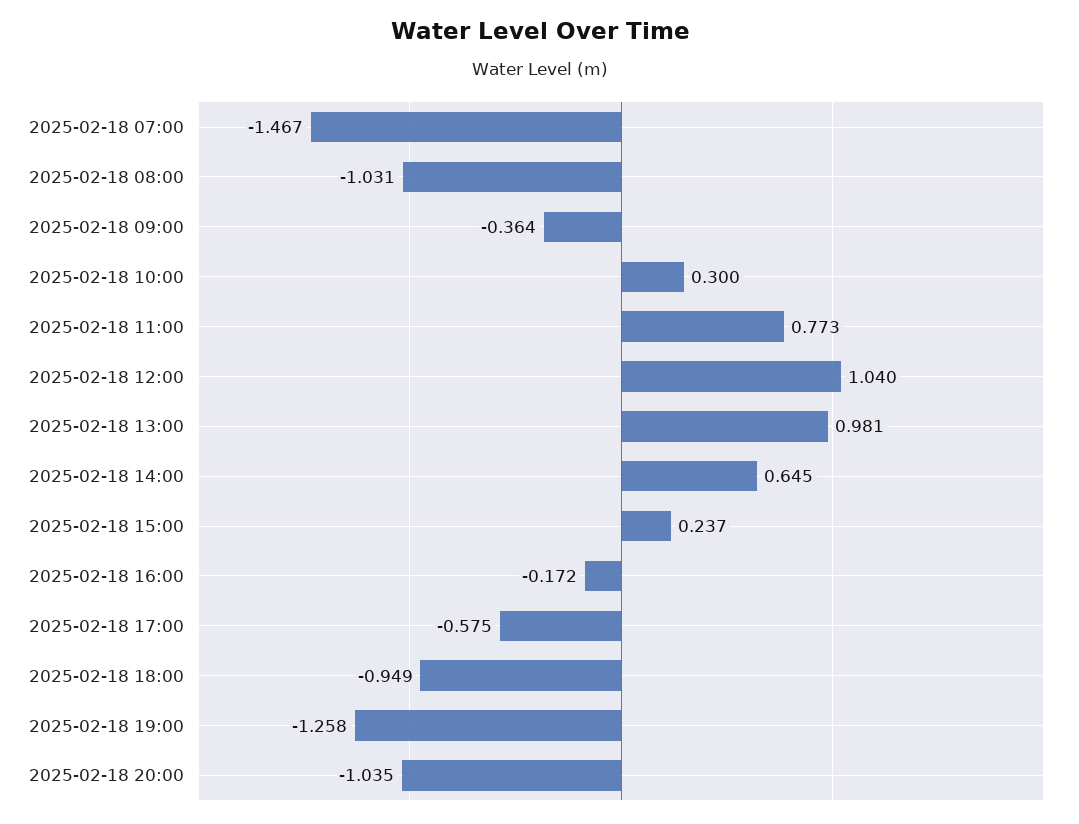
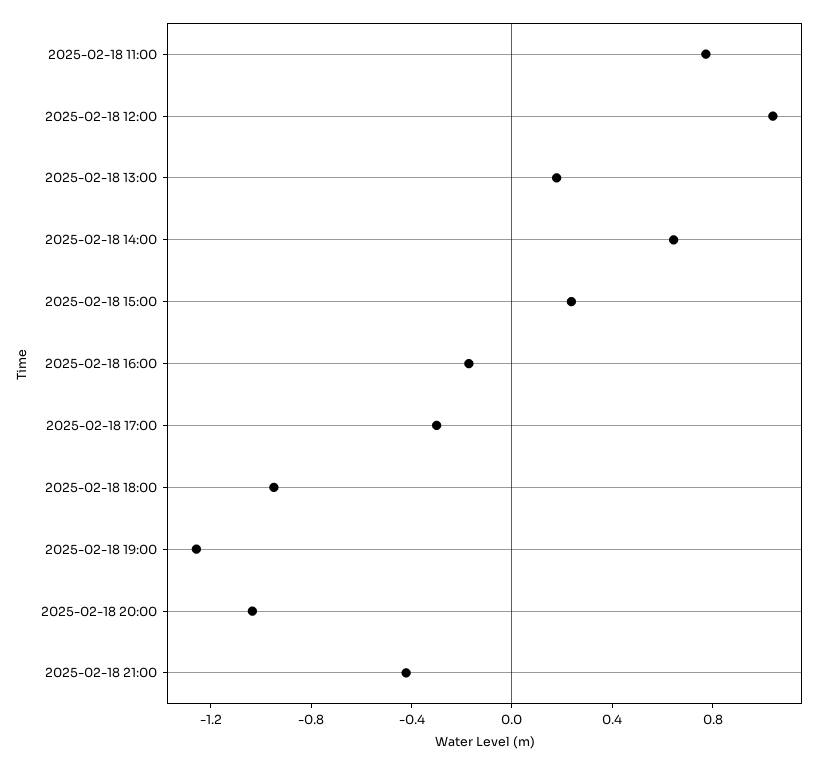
2025-02-18 07:00: -1.467 -> none
2025-02-18 08:00: -1.031 -> none
2025-02-18 09:00: -0.364 -> none
2025-02-18 10:00: 0.3 -> none
2025-02-18 13:00: 0.981 -> 0.2
2025-02-18 17:00: -0.575 -> -0.3
2025-02-18 21:00: none -> -0.4

